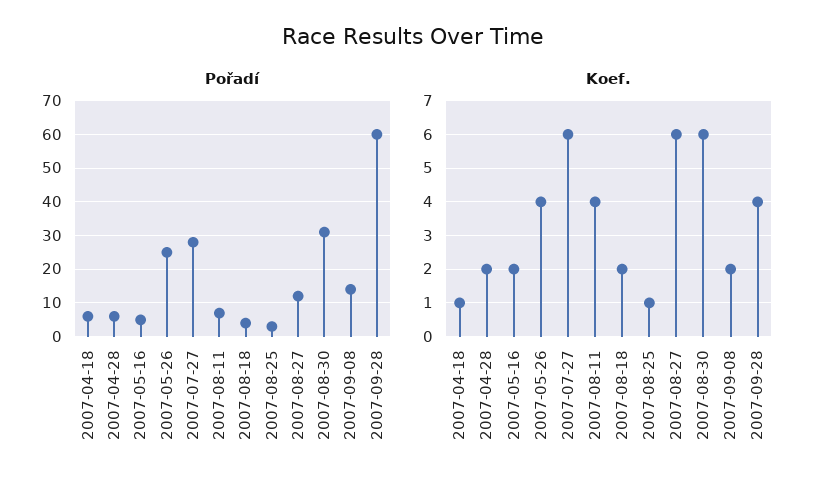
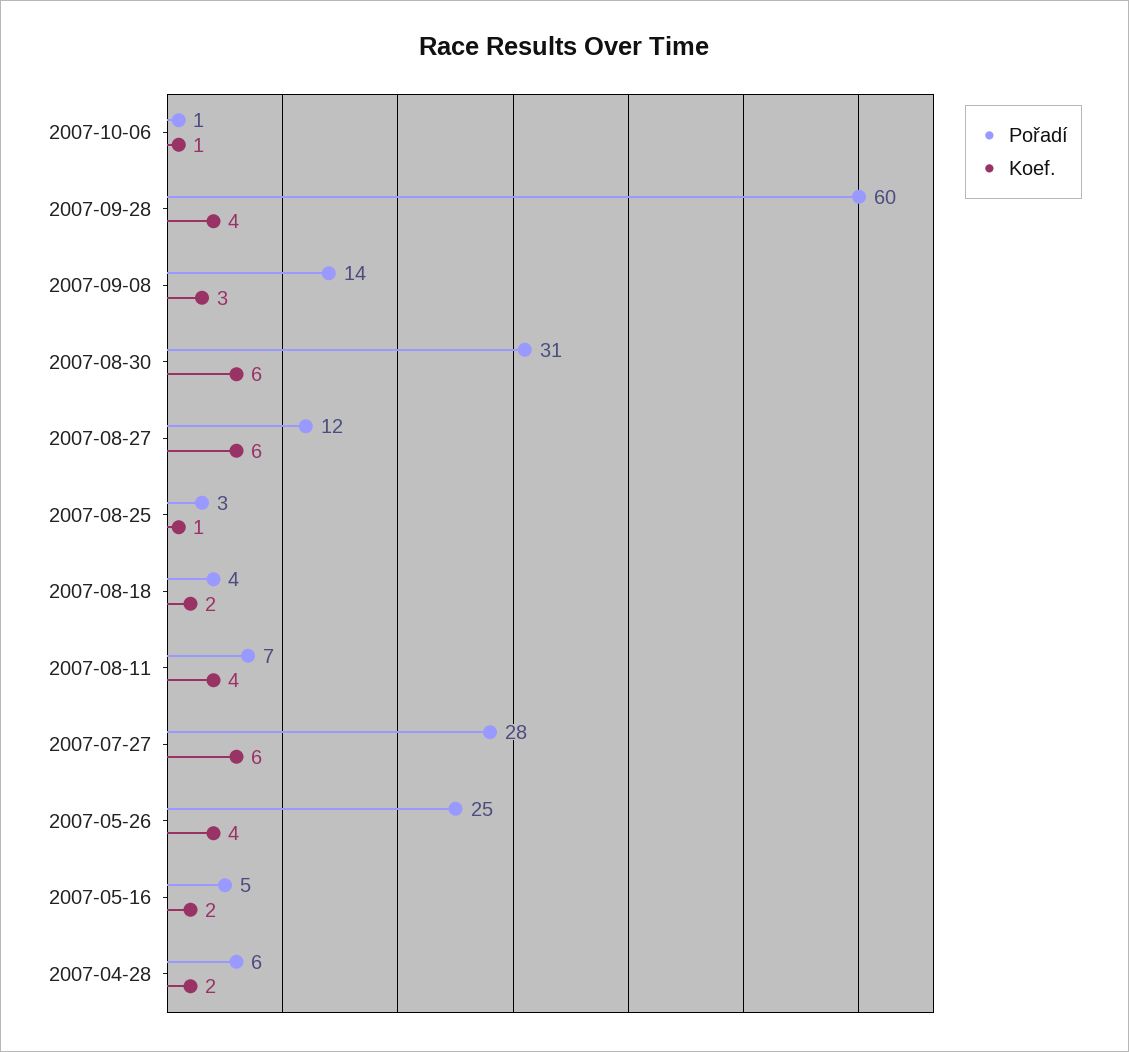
Pořadí, 2007-04-18: 5 -> none
Koef., 2007-04-18: 1 -> none
Koef., 2007-09-08: 2 -> 3
Pořadí, 2007-10-06: none -> 1
Koef., 2007-10-06: none -> 1

